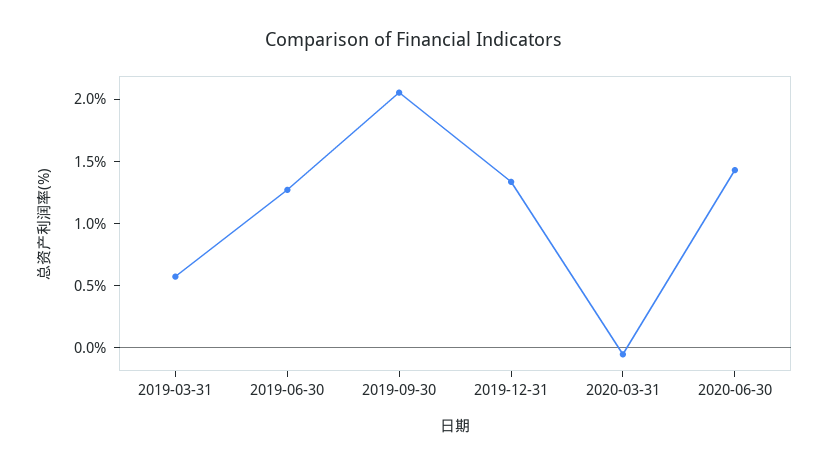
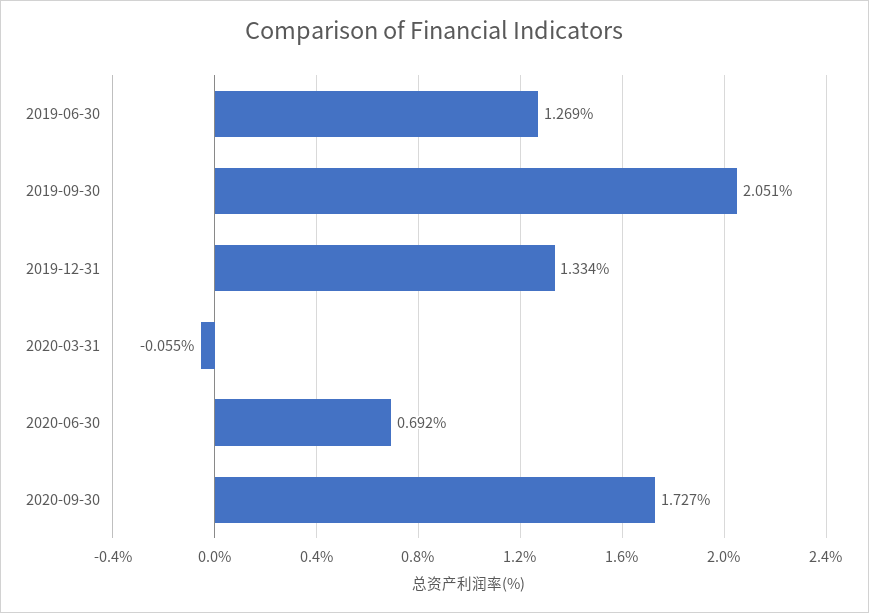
2019-03-31: 0.6 -> none
2020-06-30: 1.4 -> 0.692
2020-09-30: none -> 1.727

